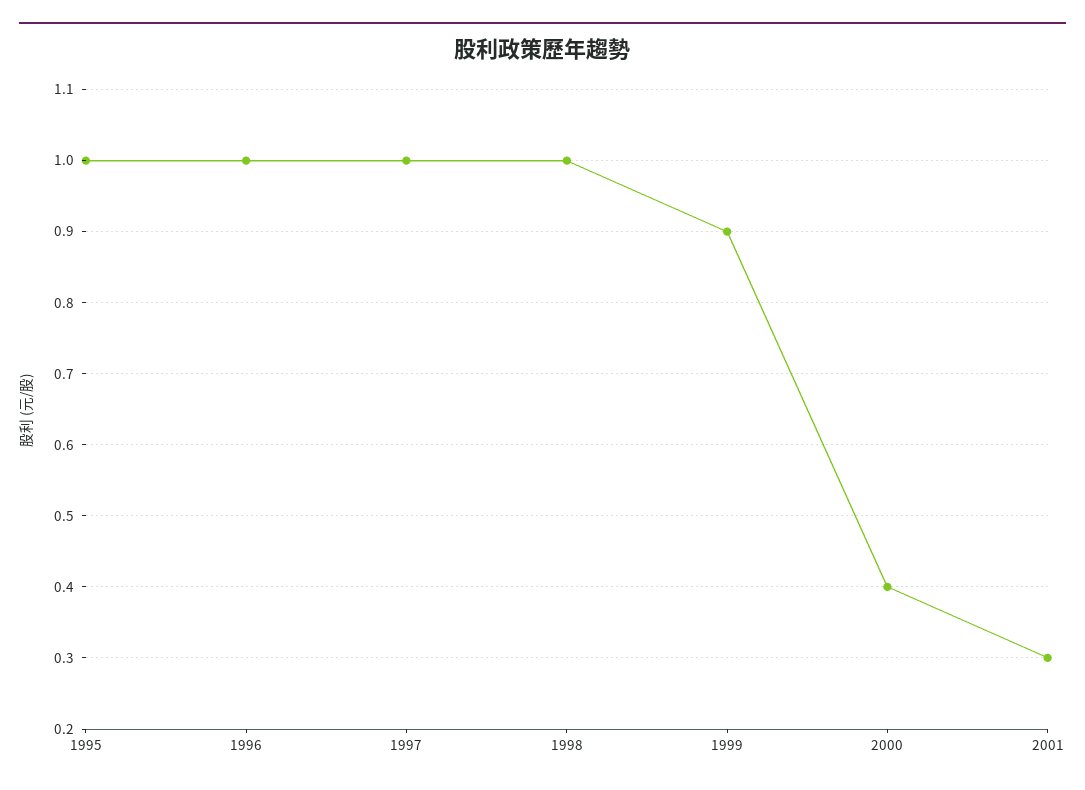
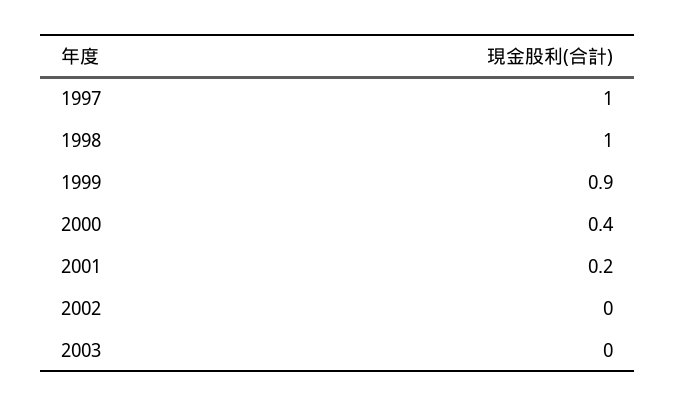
1995: 1 -> none
1996: 1 -> none
2001: 0.3 -> 0.2
2002: none -> 0
2003: none -> 0

